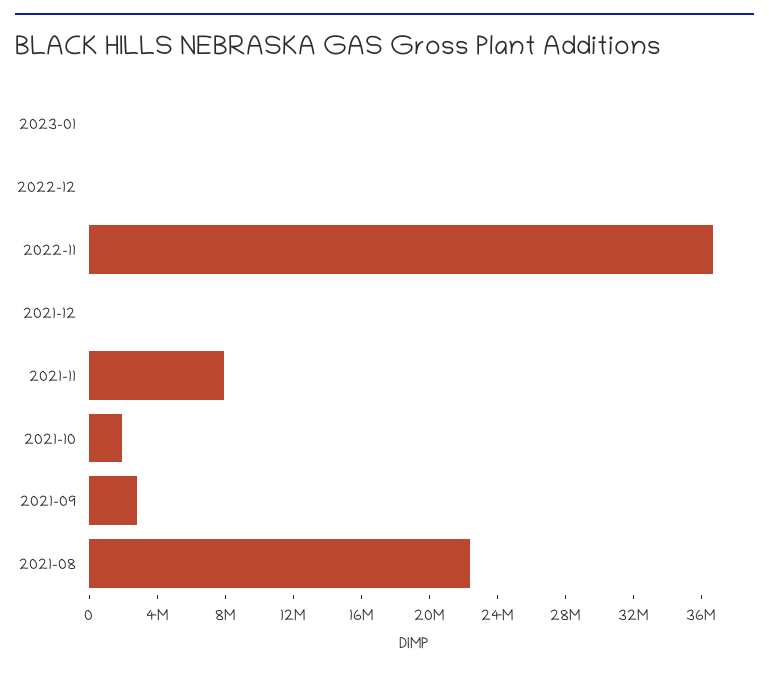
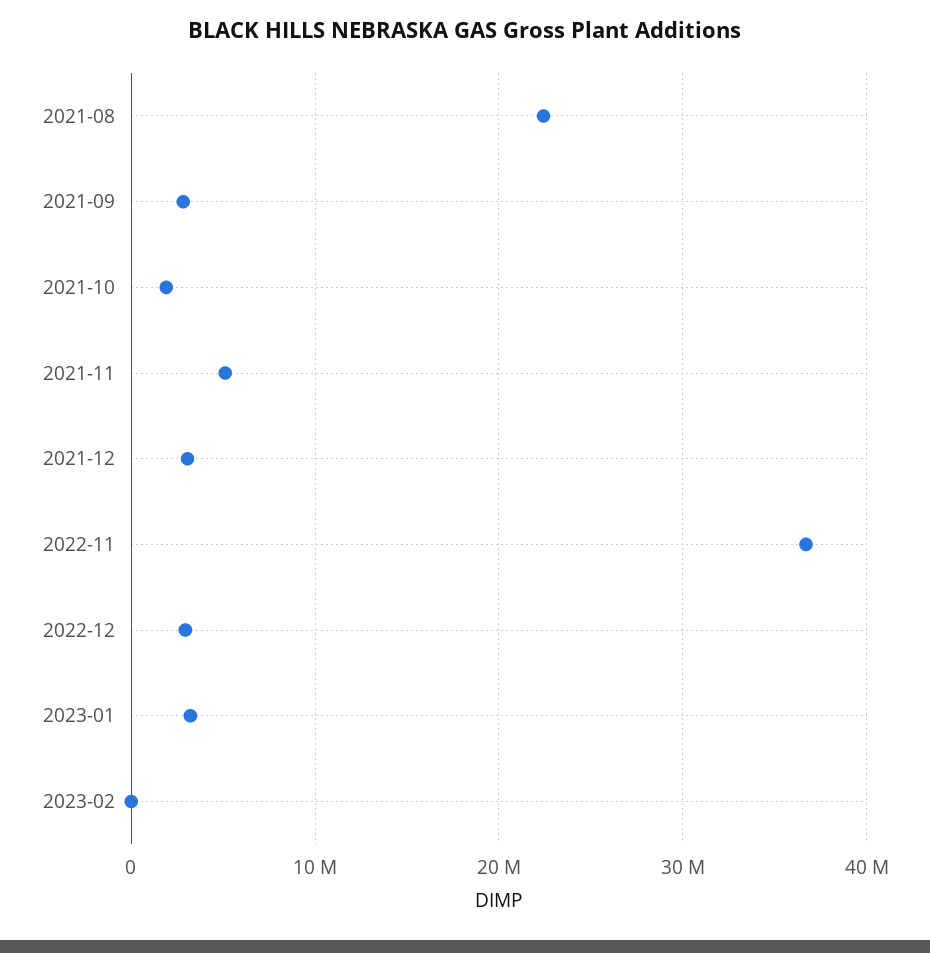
2023-01: 0 -> 3000000
2022-12: 0 -> 3000000
2021-12: 0 -> 3000000
2021-11: 8000000 -> 5000000
2023-02: none -> 0

